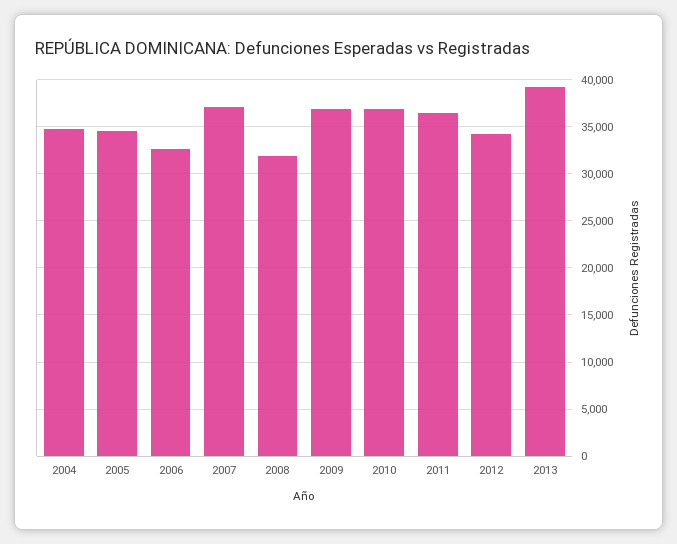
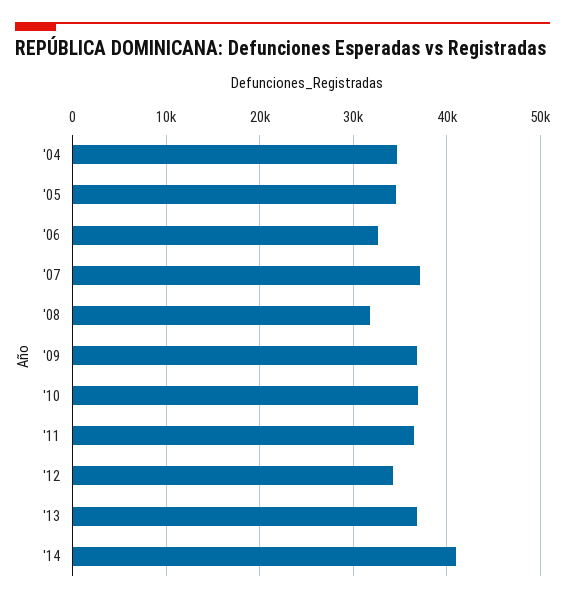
2013: 39000 -> 37000
'14: none -> 41000

